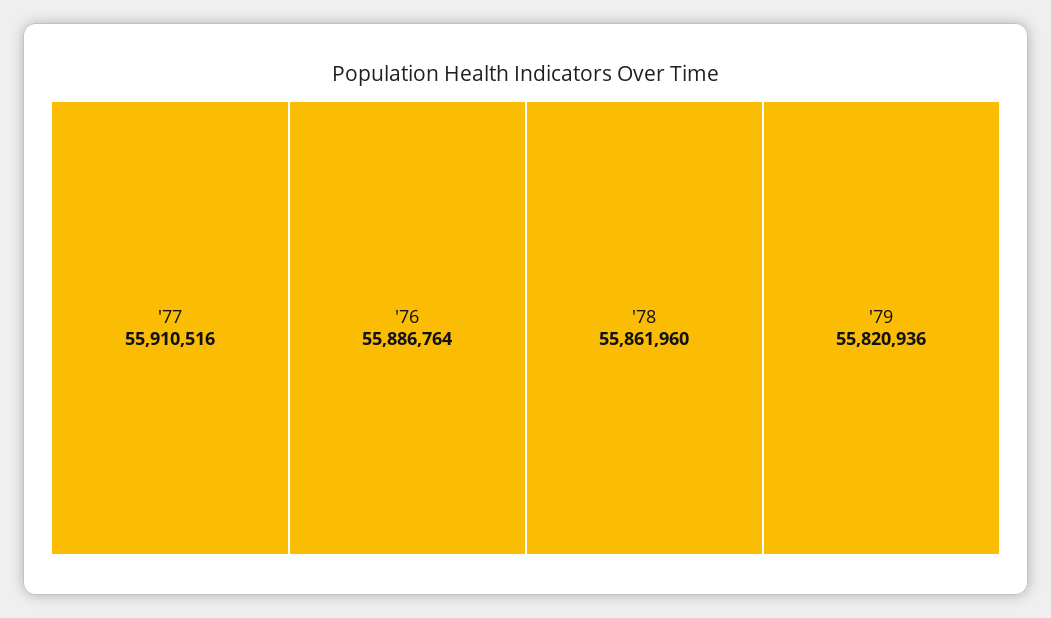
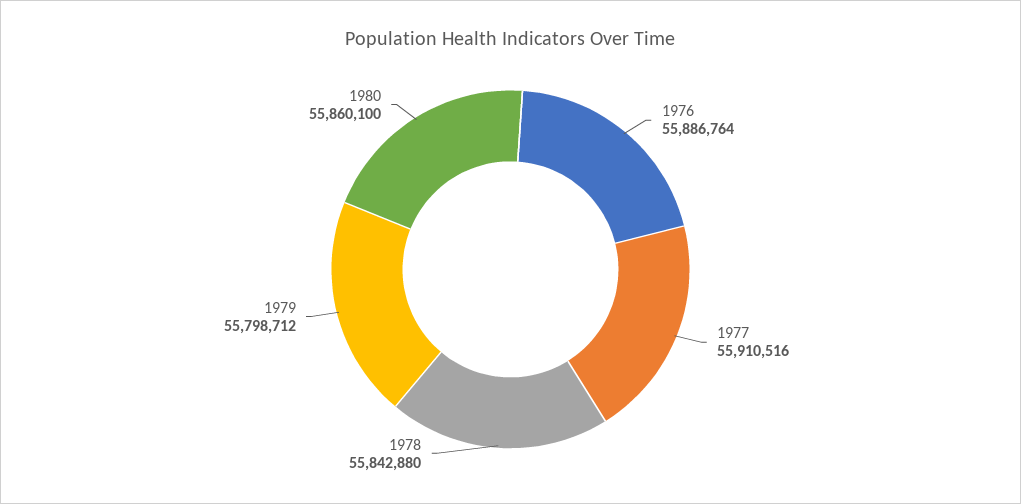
'78: 55861960 -> 55842880
'79: 55820936 -> 55798712
1980: none -> 55860100

